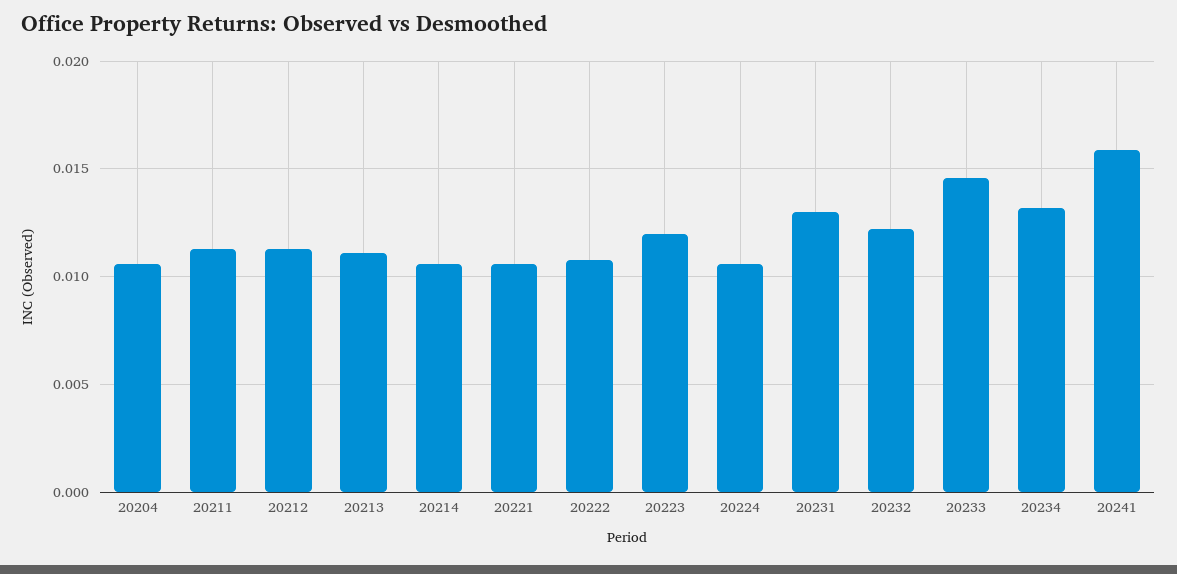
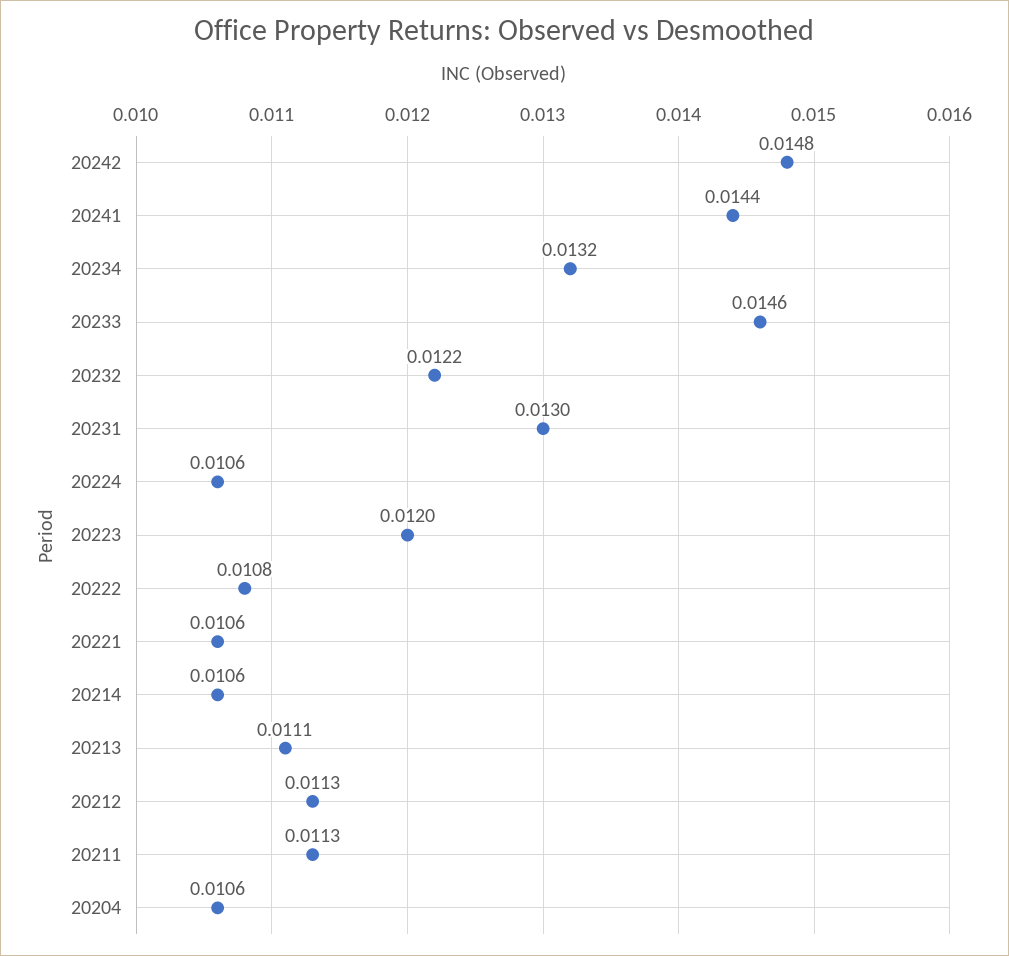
20241: 0.016 -> 0.0144
20242: none -> 0.0148

